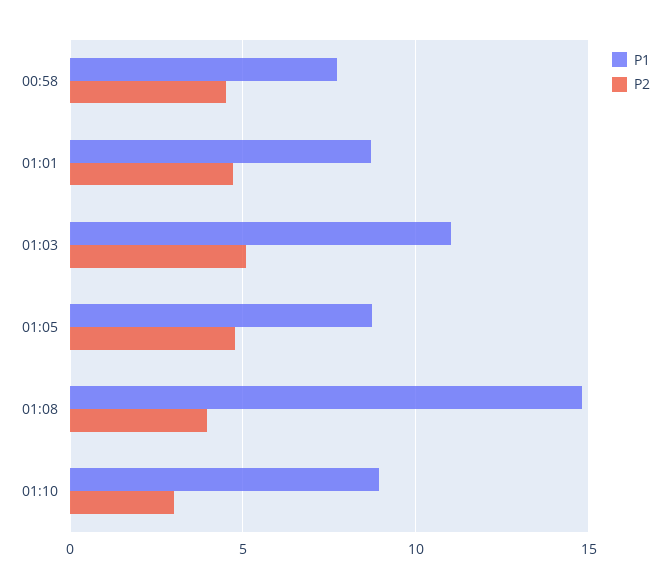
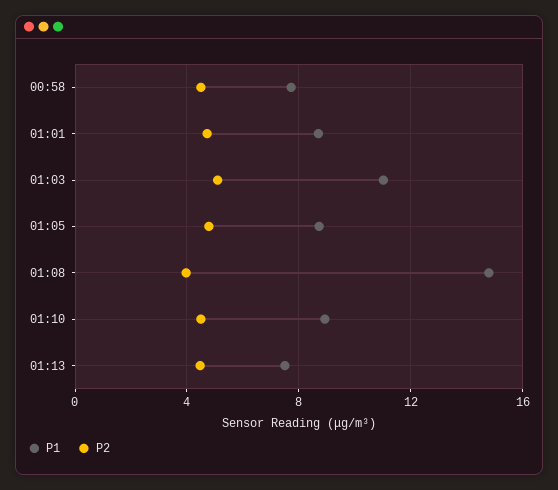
P2, 01:10: 3 -> 4.5
P1, 01:13: none -> 7.5
P2, 01:13: none -> 4.5

